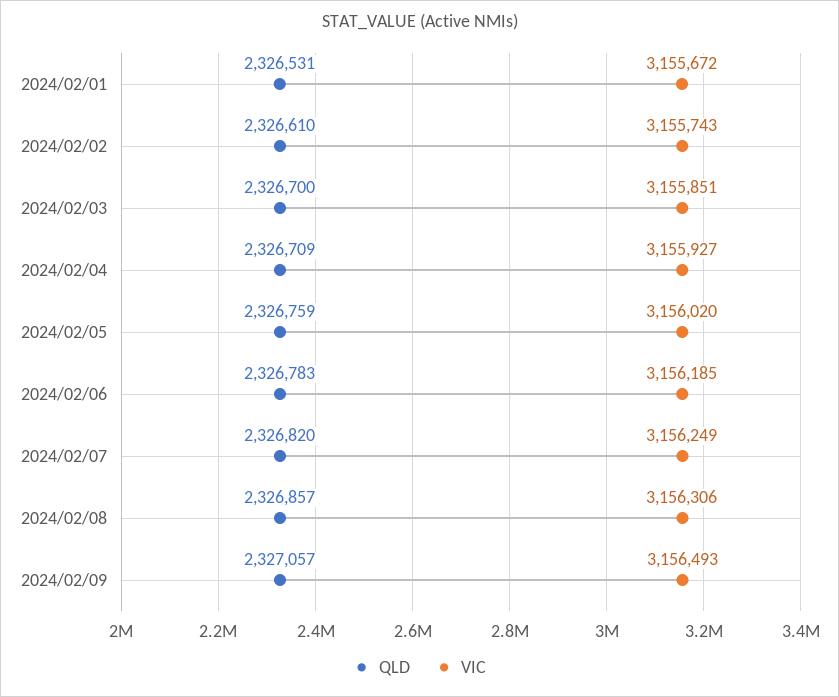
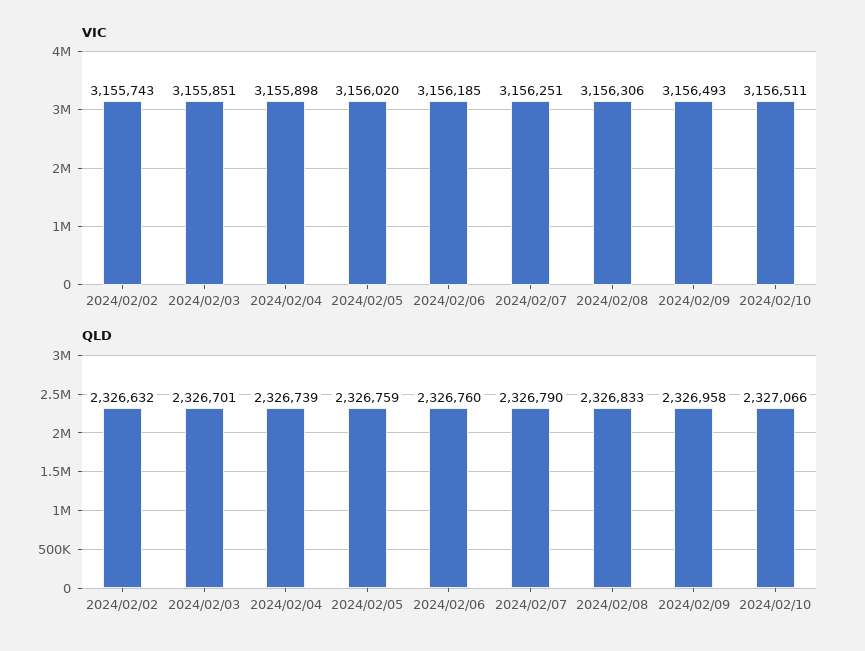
QLD, 2024/02/01: 2326531 -> none
VIC, 2024/02/01: 3155672 -> none
QLD, 2024/02/02: 2326610 -> 2326632
QLD, 2024/02/03: 2326700 -> 2326701
QLD, 2024/02/04: 2326709 -> 2326739
VIC, 2024/02/04: 3155927 -> 3155898
QLD, 2024/02/06: 2326783 -> 2326760
QLD, 2024/02/07: 2326820 -> 2326790
VIC, 2024/02/07: 3156249 -> 3156251
QLD, 2024/02/08: 2326857 -> 2326833
QLD, 2024/02/09: 2327057 -> 2326958
VIC, 2024/02/10: none -> 3156511
QLD, 2024/02/10: none -> 2327066

